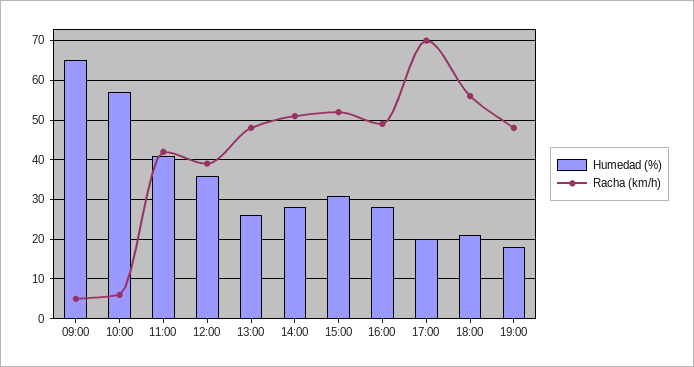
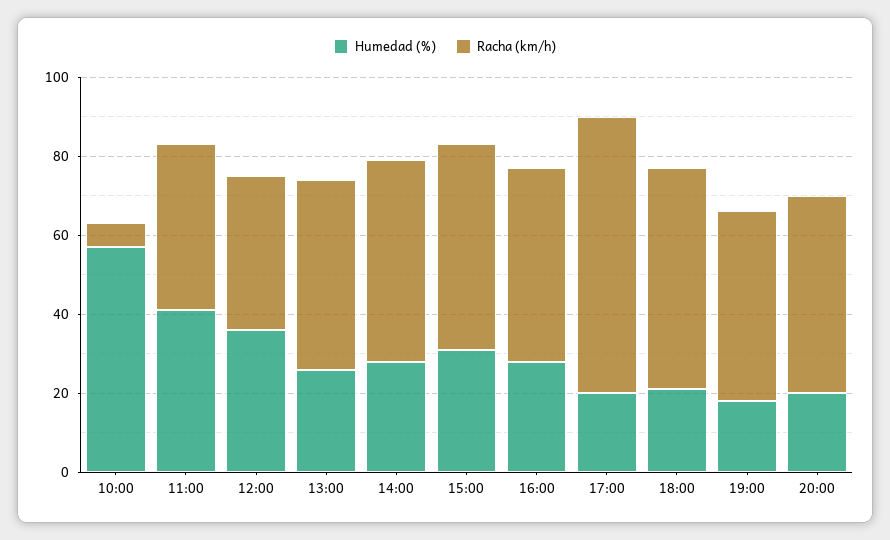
Humedad (%), 09:00: 65 -> none
Racha (km/h), 09:00: 5 -> none
Humedad (%), 20:00: none -> 20
Racha (km/h), 20:00: none -> 50

